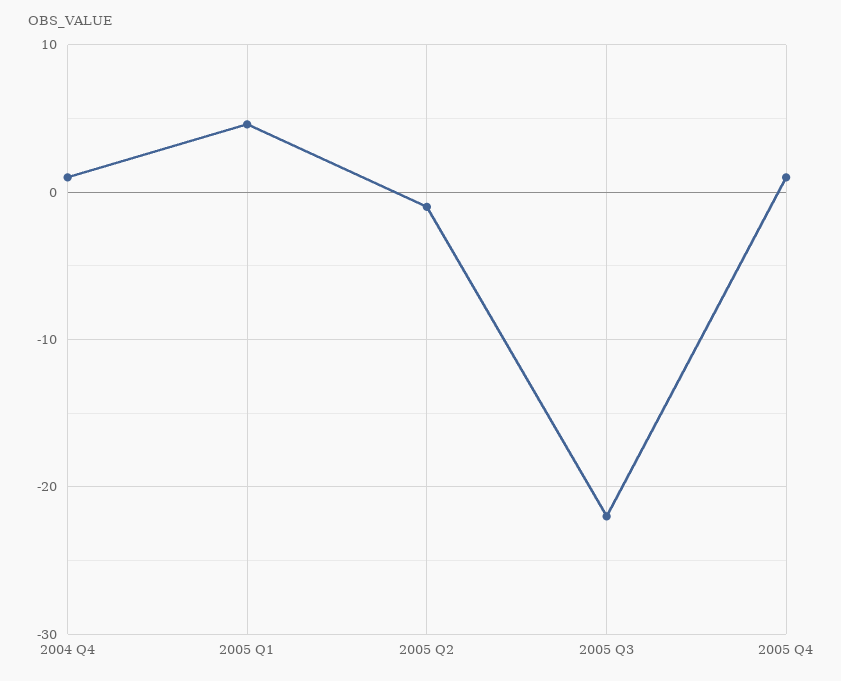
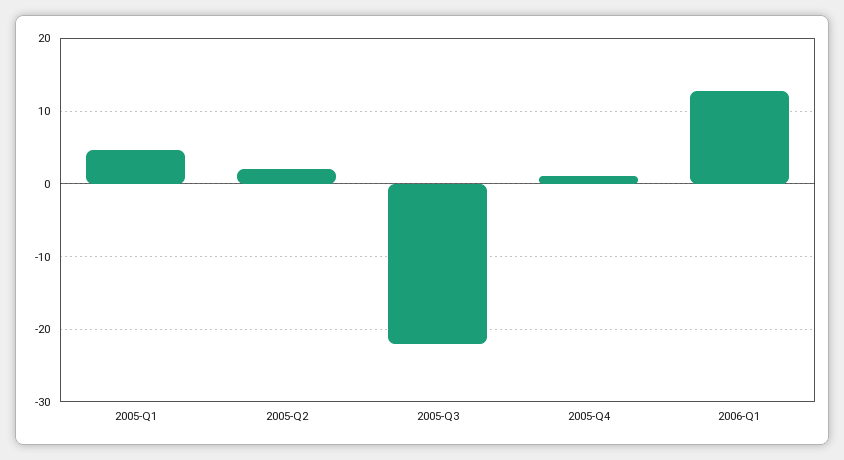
2004 Q4: 1 -> none
2005 Q2: -1 -> 2
2006-Q1: none -> 13

